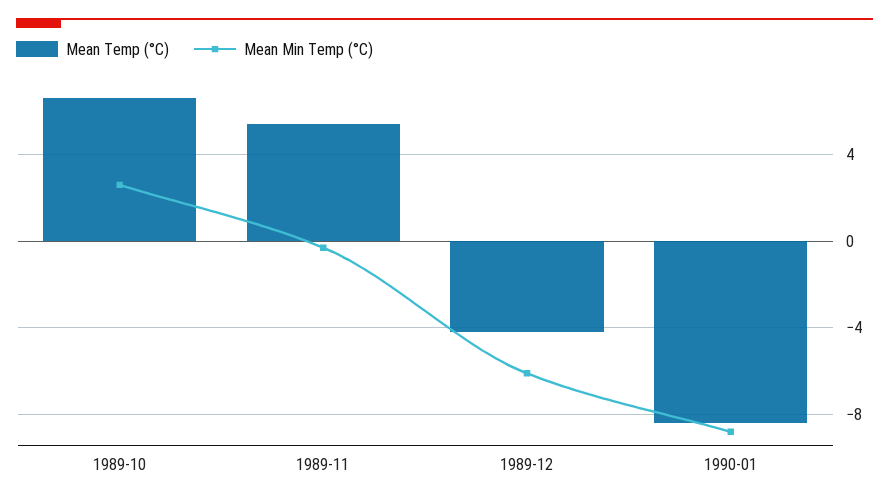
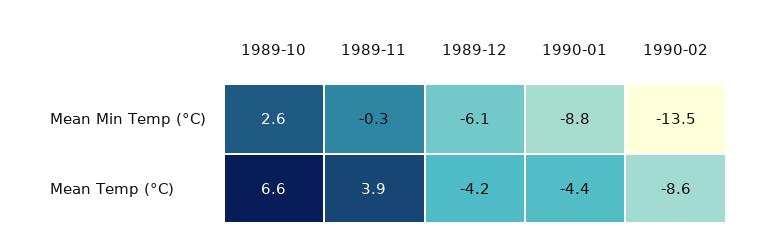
Mean Temp (°C), 1989-11: 5.5 -> 3.9
Mean Temp (°C), 1990-01: -8.5 -> -4.4
Mean Min Temp (°C), 1990-02: none -> -13.5
Mean Temp (°C), 1990-02: none -> -8.6

